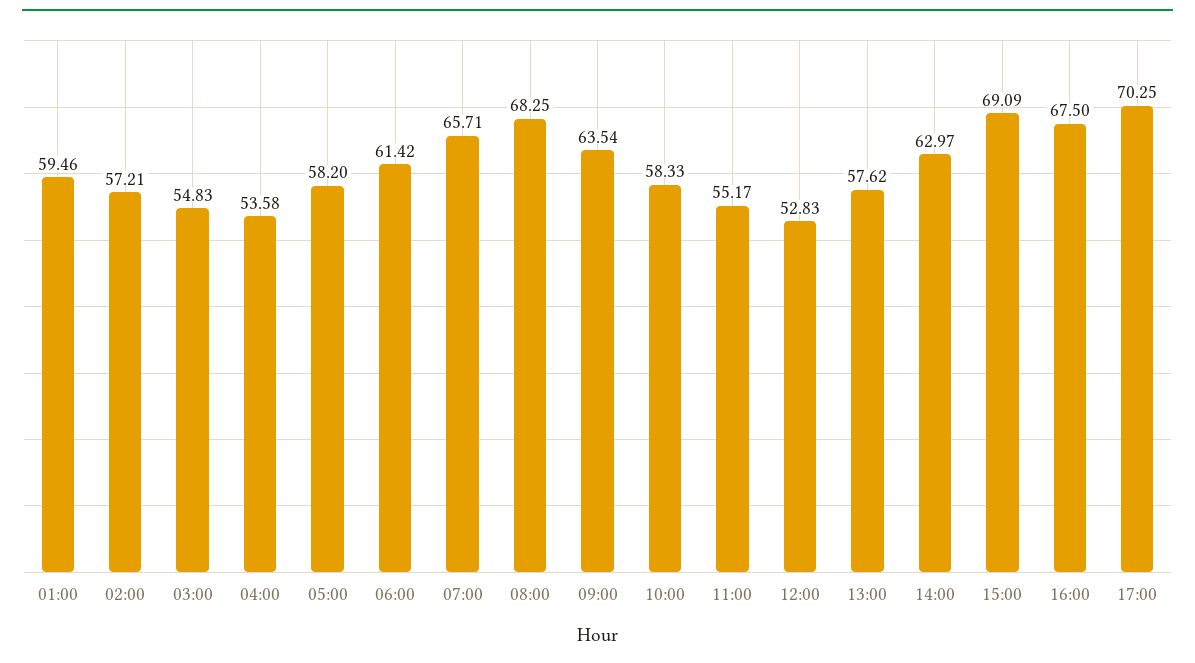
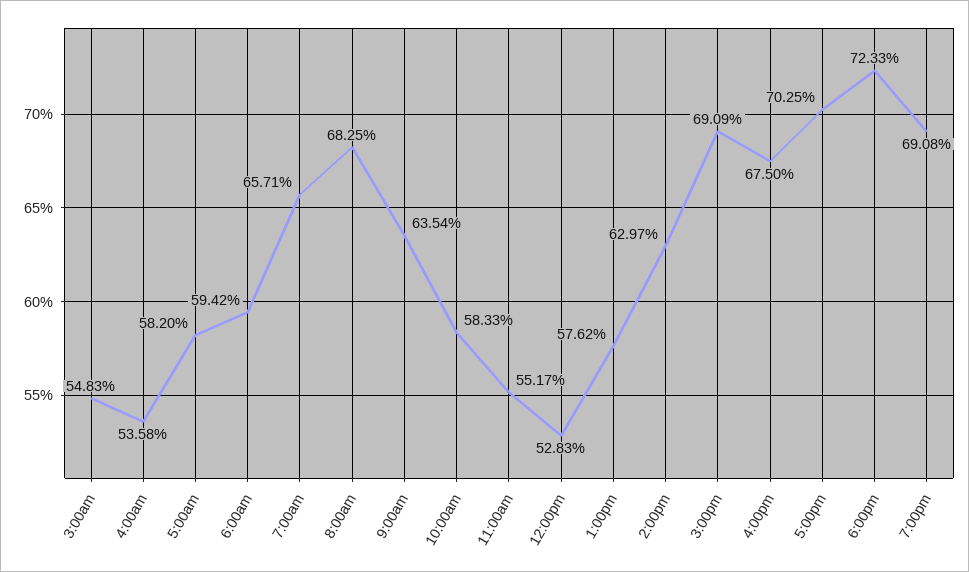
01:00: 59.46 -> none
02:00: 57.21 -> none
06:00: 61.42 -> 59.42
6:00pm: none -> 72.33
7:00pm: none -> 69.08

